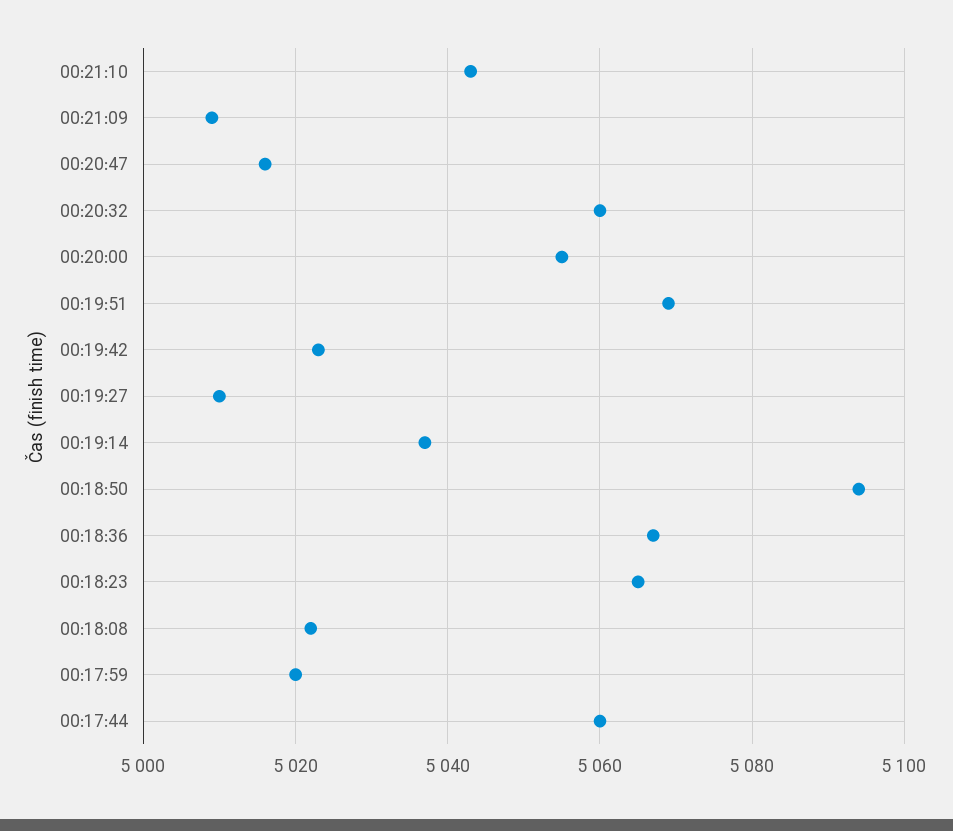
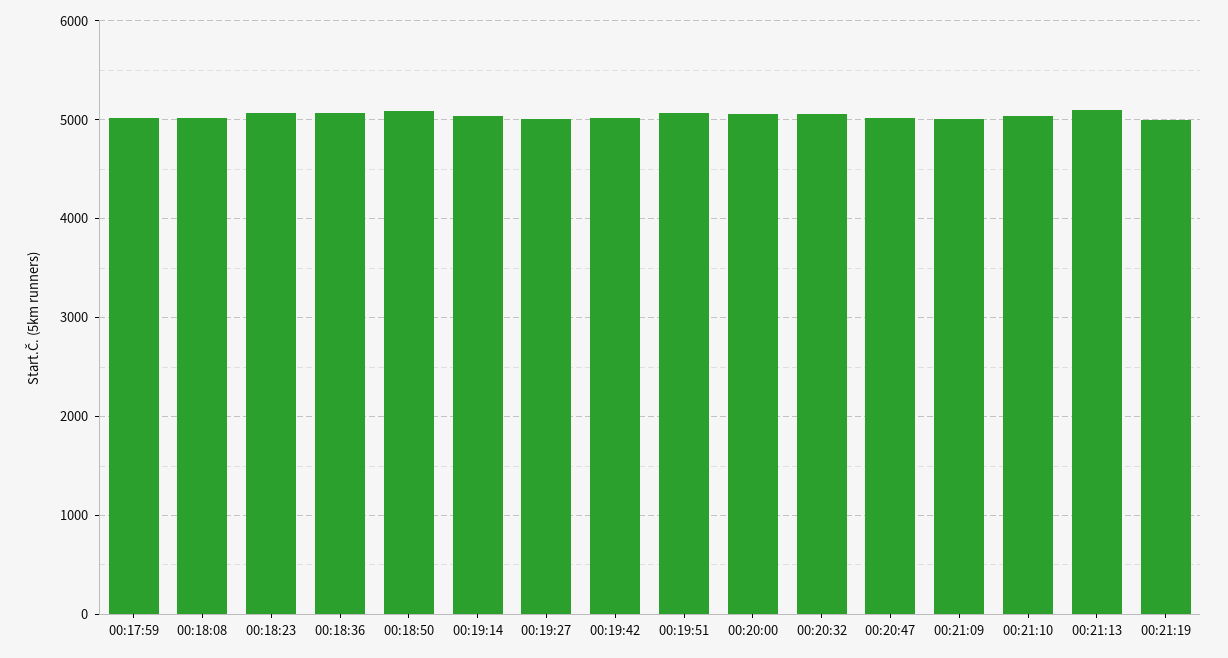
00:17:44: 5060 -> none
00:21:13: none -> 5100
00:21:19: none -> 5000

